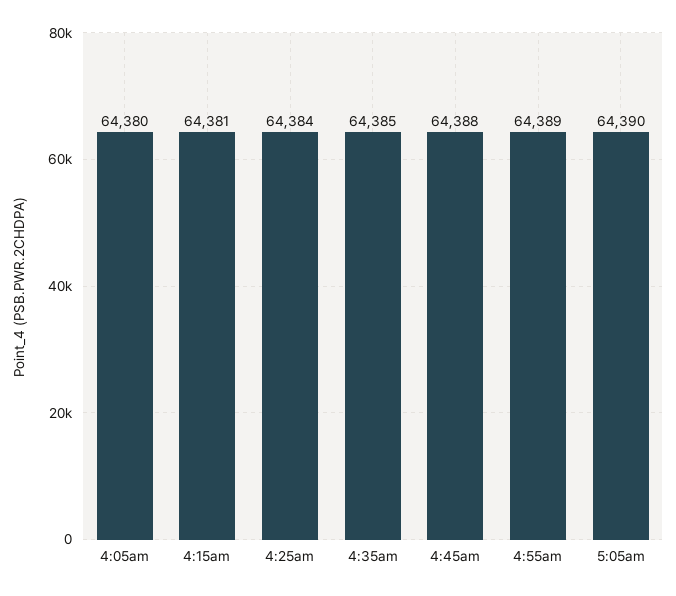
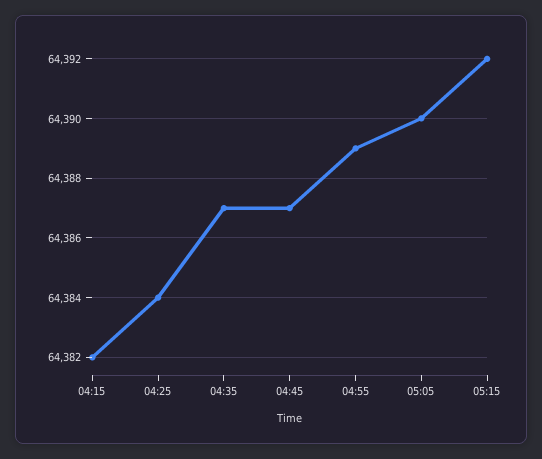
4:05am: 64380 -> none
4:15am: 64381 -> 64382
4:35am: 64385 -> 64387
4:45am: 64388 -> 64387
05:15: none -> 64392

